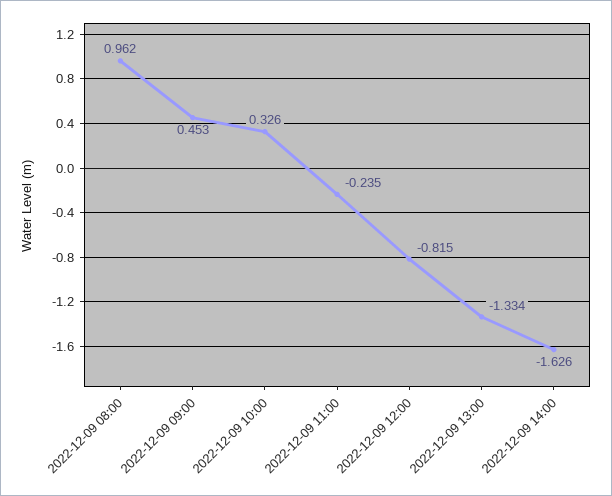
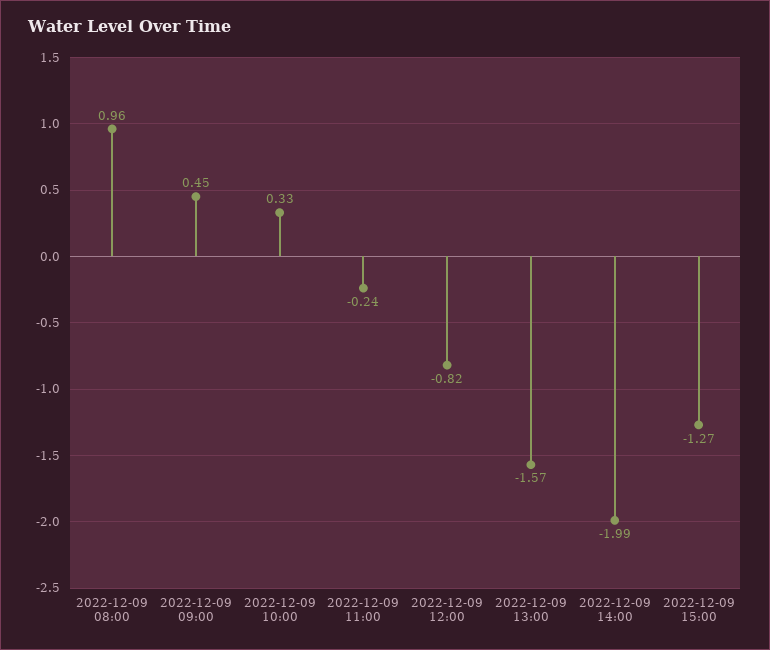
2022-12-09 13:00: -1.334 -> -1.57
2022-12-09 14:00: -1.626 -> -1.99
2022-12-09 15:00: none -> -1.27

